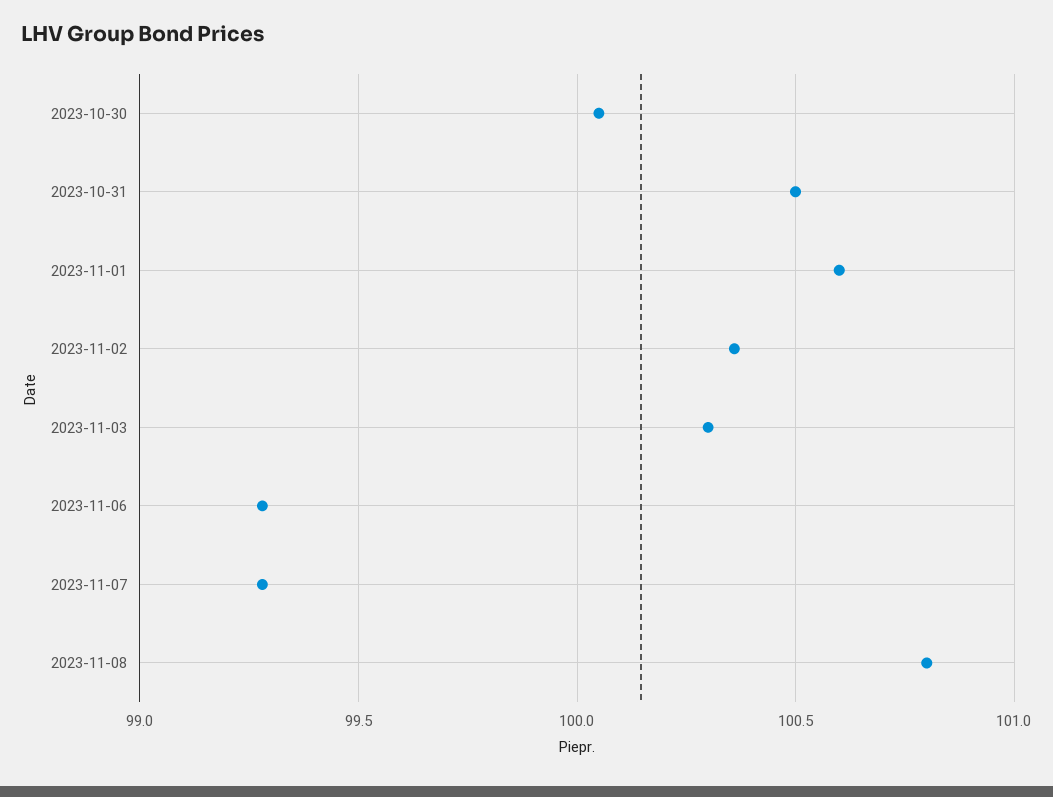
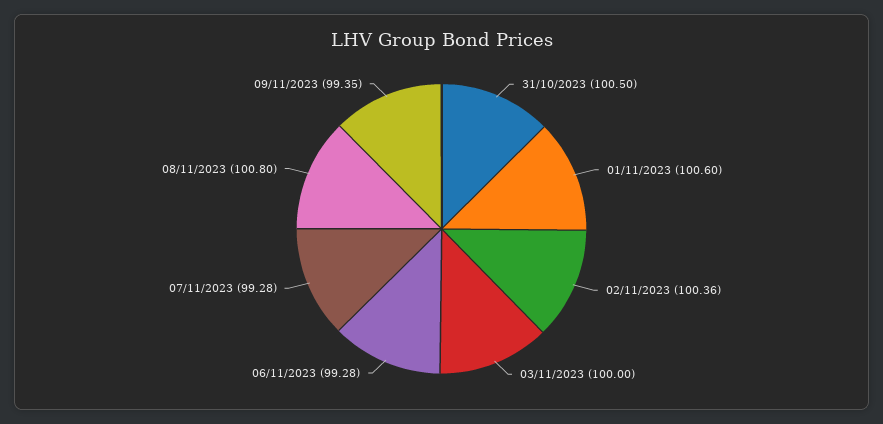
2023-10-30: 100.05 -> none
2023-11-03: 100.3 -> 100
09/11/2023: none -> 99.35

